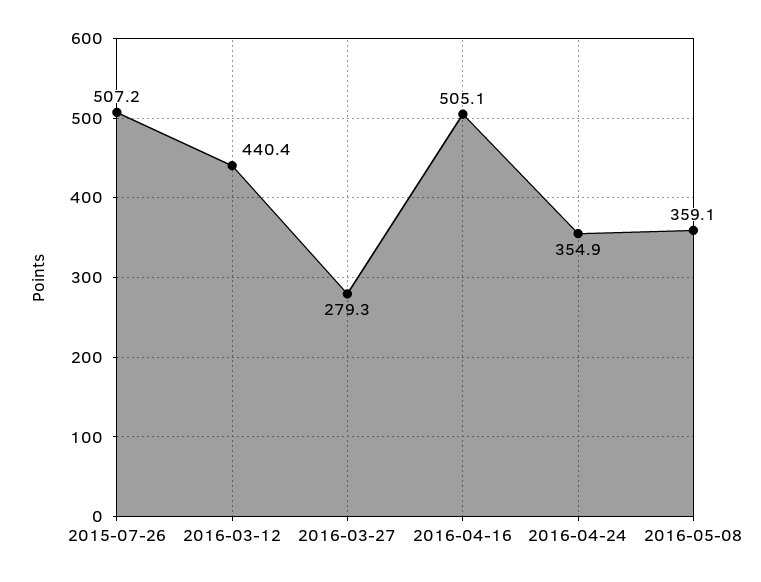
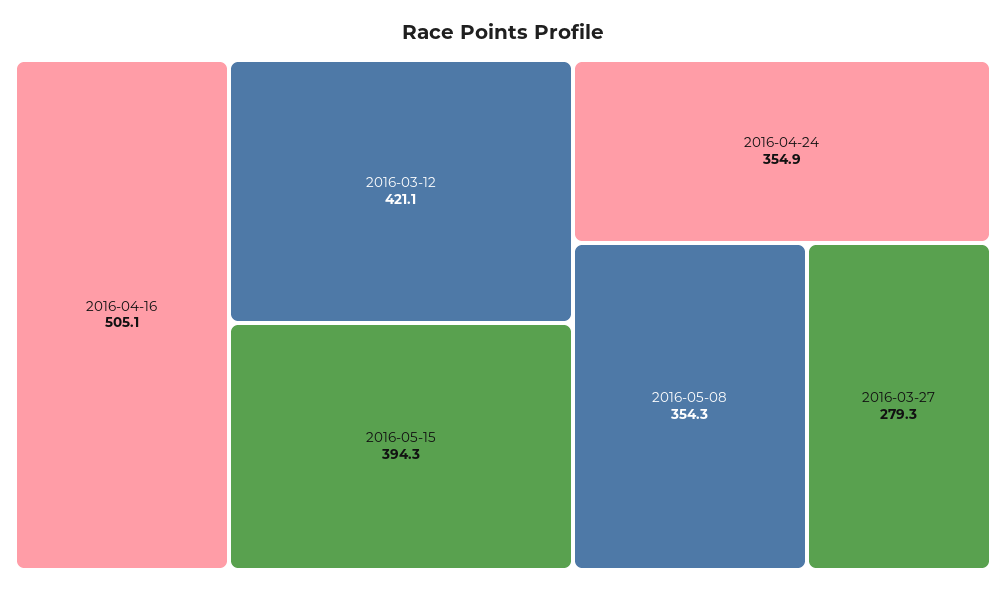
2015-07-26: 507.2 -> none
2016-03-12: 440.4 -> 421.1
2016-05-08: 359.1 -> 354.3
2016-05-15: none -> 394.3

